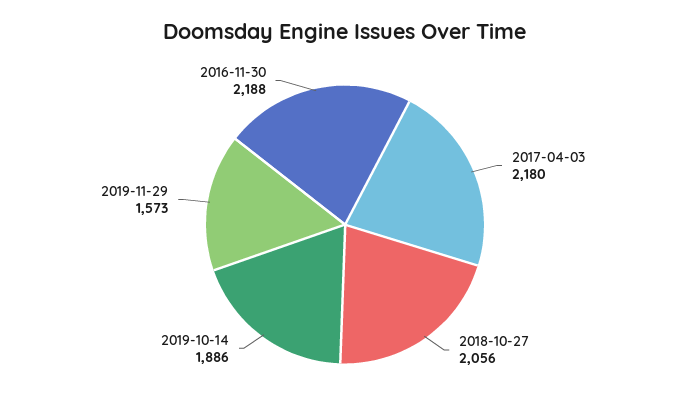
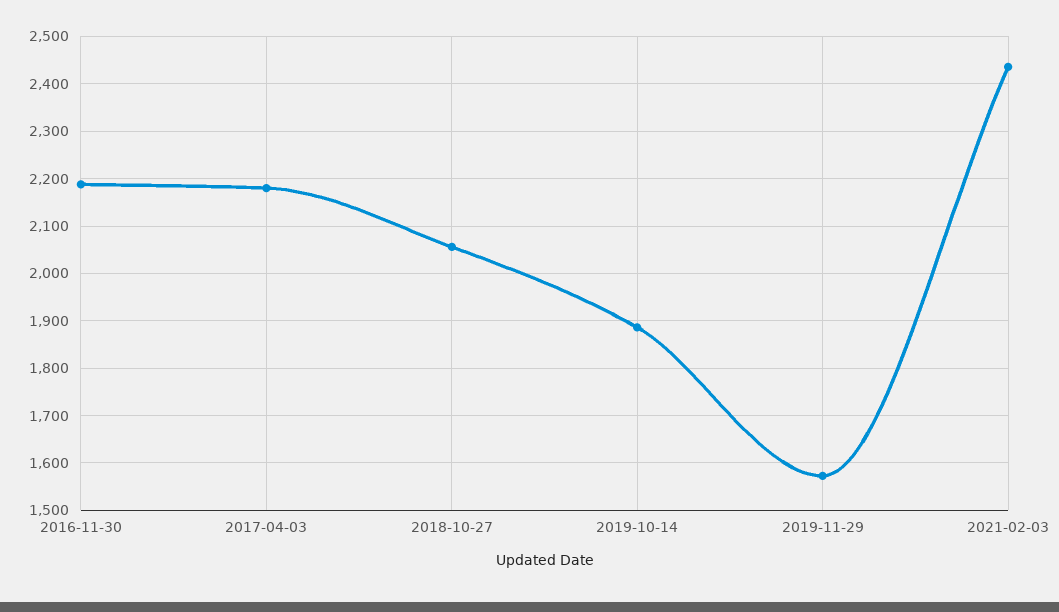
2021-02-03: none -> 2440

